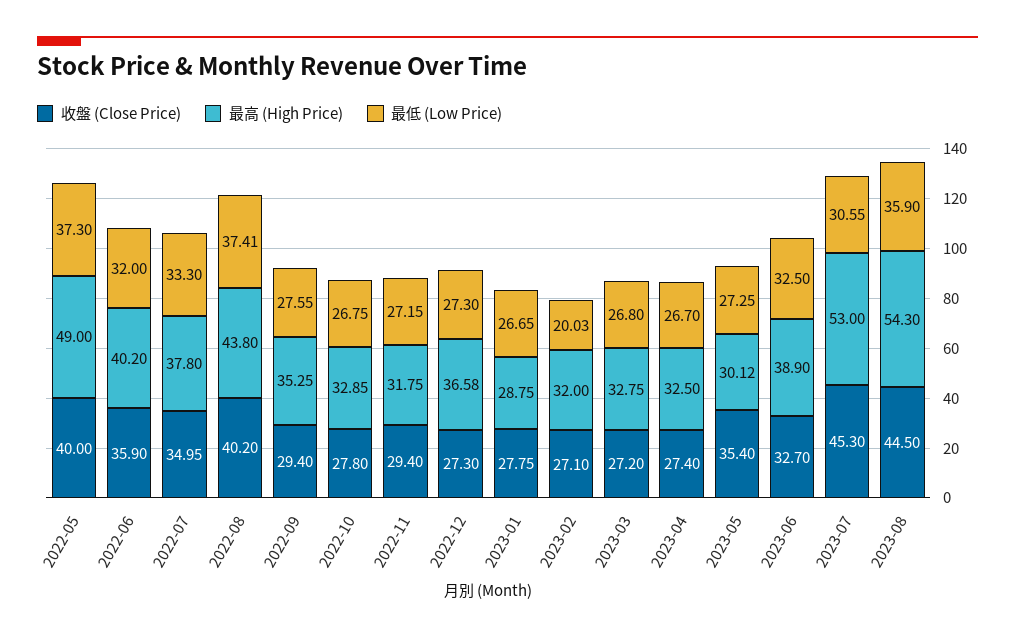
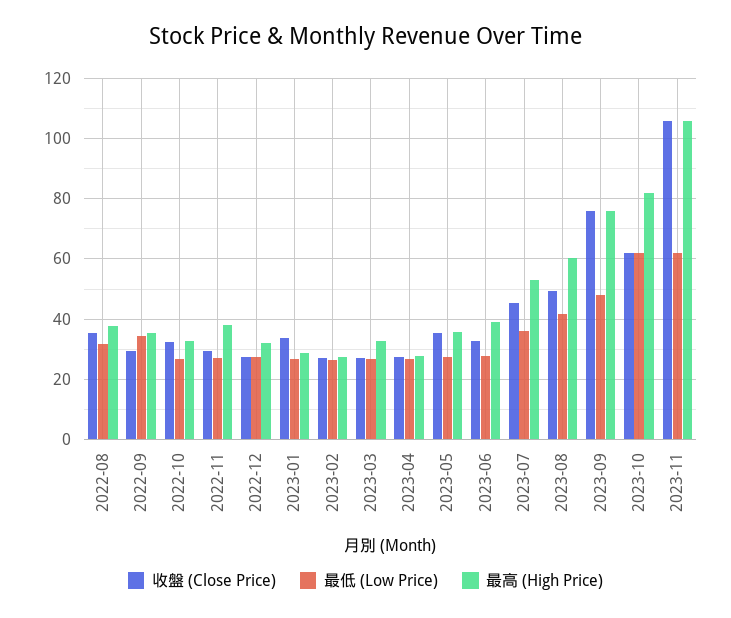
收盤 (Close Price), 2022-05: 40 -> none
最高 (High Price), 2022-05: 49 -> none
最低 (Low Price), 2022-05: 37.3 -> none
收盤 (Close Price), 2022-06: 35.9 -> none
最高 (High Price), 2022-06: 40.2 -> none
最低 (Low Price), 2022-06: 32 -> none
收盤 (Close Price), 2022-07: 34.95 -> none
最高 (High Price), 2022-07: 37.8 -> none
最低 (Low Price), 2022-07: 33.3 -> none
收盤 (Close Price), 2022-08: 40.2 -> 36
最高 (High Price), 2022-08: 43.8 -> 38
最低 (Low Price), 2022-08: 37.41 -> 32
最低 (Low Price), 2022-09: 27.55 -> 34
收盤 (Close Price), 2022-10: 27.8 -> 32
最高 (High Price), 2022-11: 31.75 -> 38
最高 (High Price), 2022-12: 36.58 -> 32
收盤 (Close Price), 2023-01: 27.75 -> 34
最高 (High Price), 2023-02: 32 -> 28
最低 (Low Price), 2023-02: 20.03 -> 26
最高 (High Price), 2023-04: 32.5 -> 28
最高 (High Price), 2023-05: 30.12 -> 36
最低 (Low Price), 2023-06: 32.5 -> 28
最低 (Low Price), 2023-07: 30.55 -> 36
收盤 (Close Price), 2023-08: 44.5 -> 50
最高 (High Price), 2023-08: 54.3 -> 60
最低 (Low Price), 2023-08: 35.9 -> 42
收盤 (Close Price), 2023-09: none -> 76
最低 (Low Price), 2023-09: none -> 48
最高 (High Price), 2023-09: none -> 76
收盤 (Close Price), 2023-10: none -> 62
最低 (Low Price), 2023-10: none -> 62
最高 (High Price), 2023-10: none -> 82
收盤 (Close Price), 2023-11: none -> 106
最低 (Low Price), 2023-11: none -> 62
最高 (High Price), 2023-11: none -> 106

